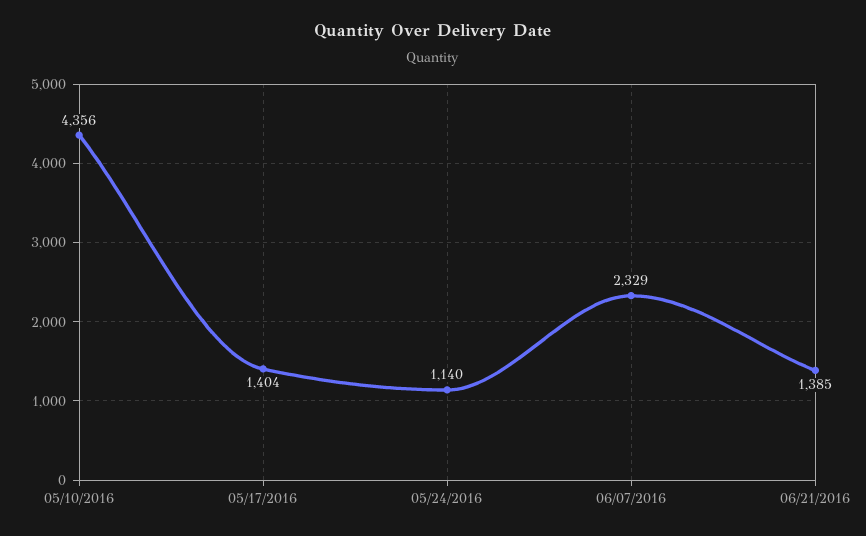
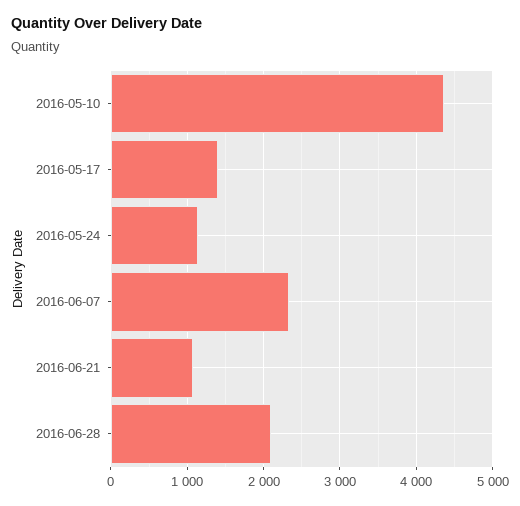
06/21/2016: 1385 -> 1100
2016-06-28: none -> 2100

